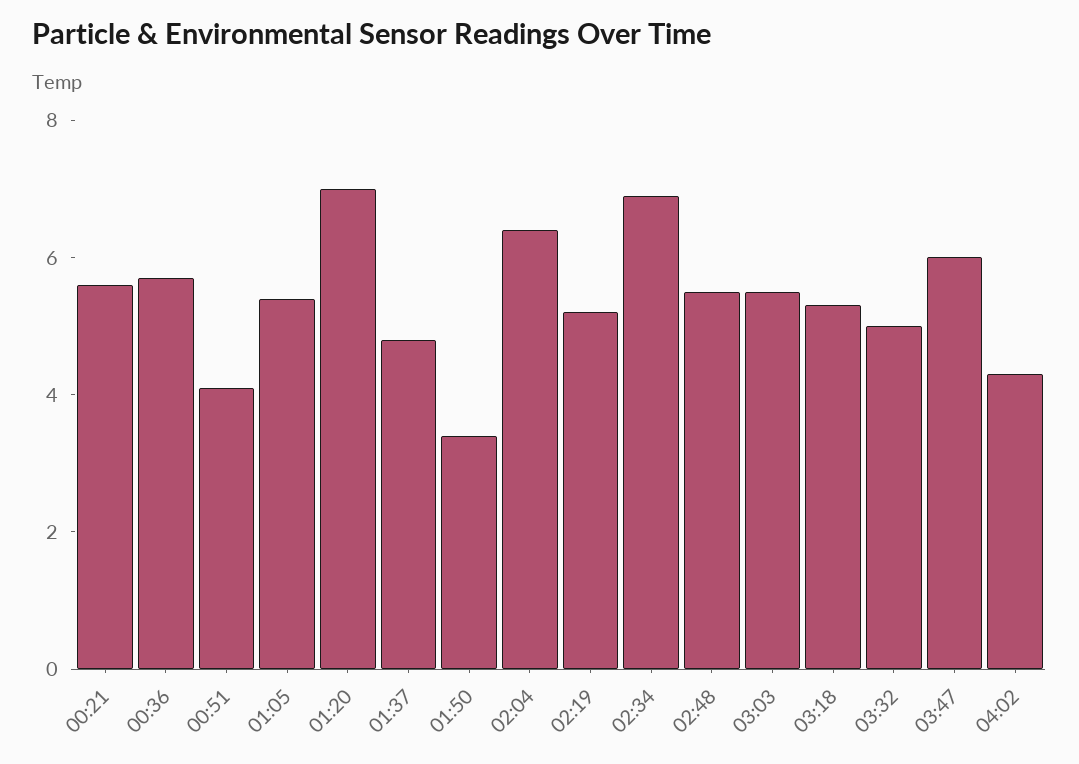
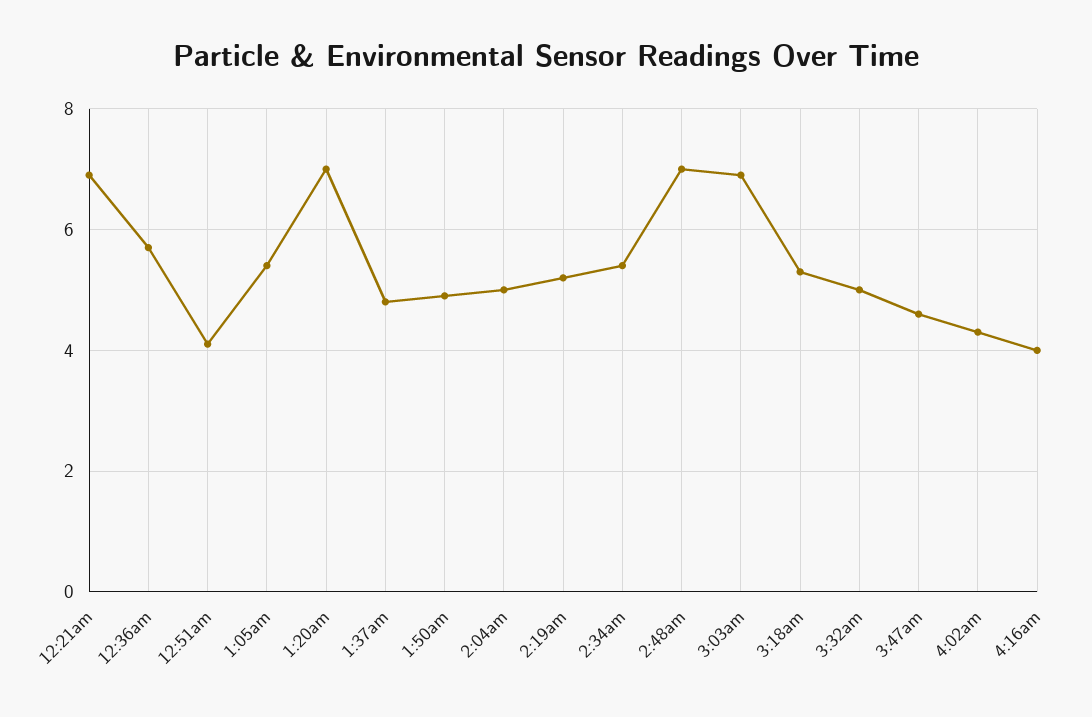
00:21: 5.5 -> 7
01:50: 3.5 -> 5
02:04: 6.5 -> 5
02:34: 7 -> 5.5
02:48: 5.5 -> 7
03:03: 5.5 -> 7
03:47: 6 -> 4.5
4:16am: none -> 4

